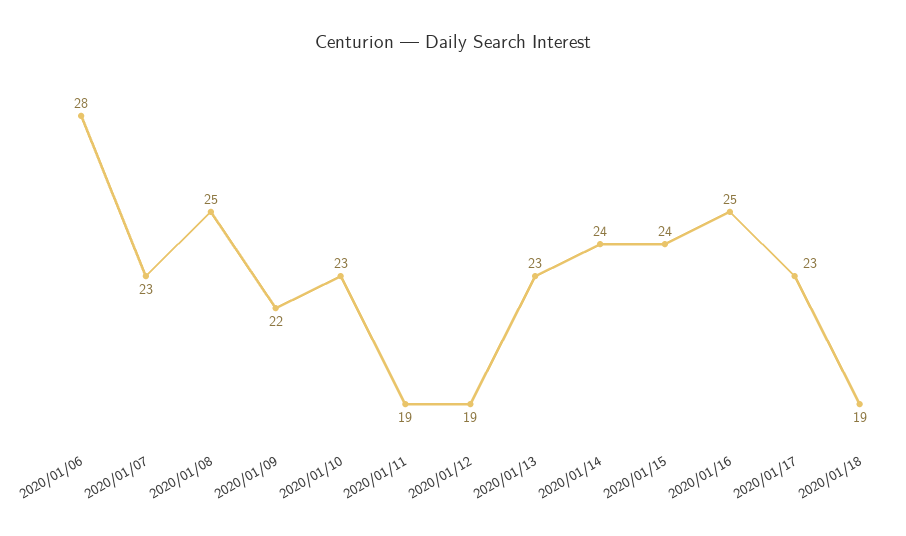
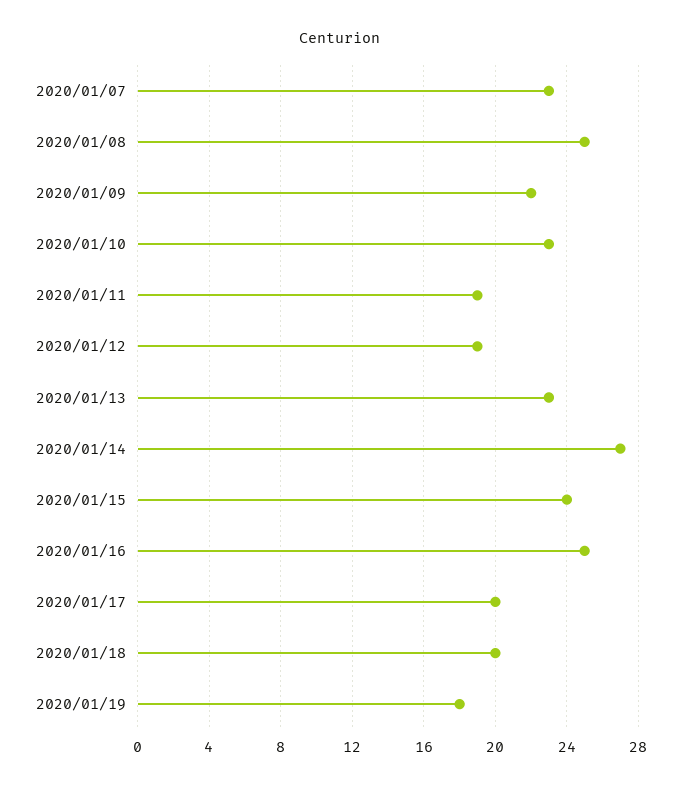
2020/01/06: 28 -> none
2020/01/14: 24 -> 27
2020/01/17: 23 -> 20
2020/01/18: 19 -> 20
2020/01/19: none -> 18

